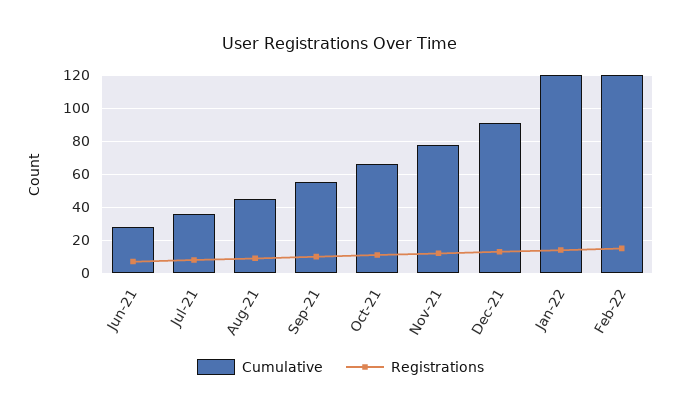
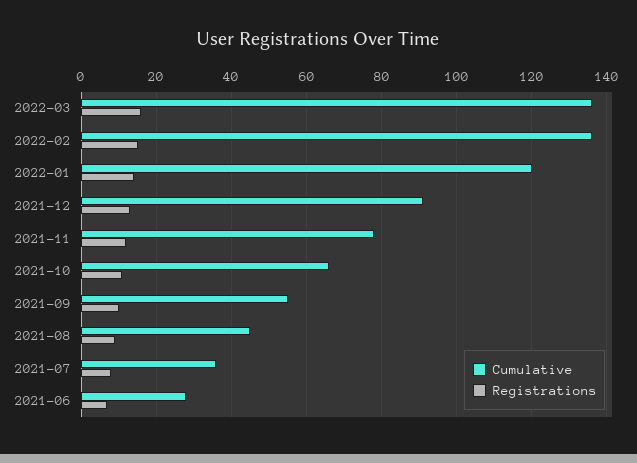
Cumulative, Feb-22: 120 -> 135
Cumulative, 2022-03: none -> 135
Registrations, 2022-03: none -> 15

